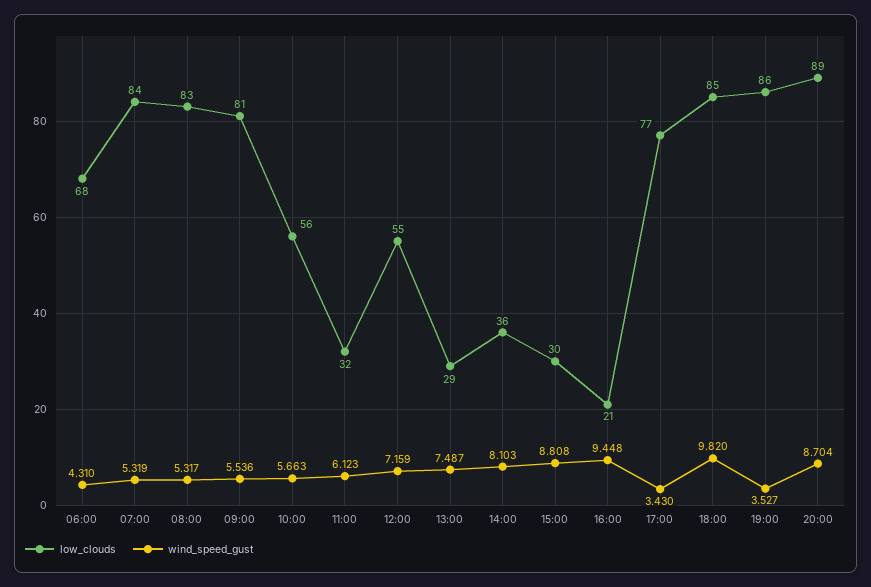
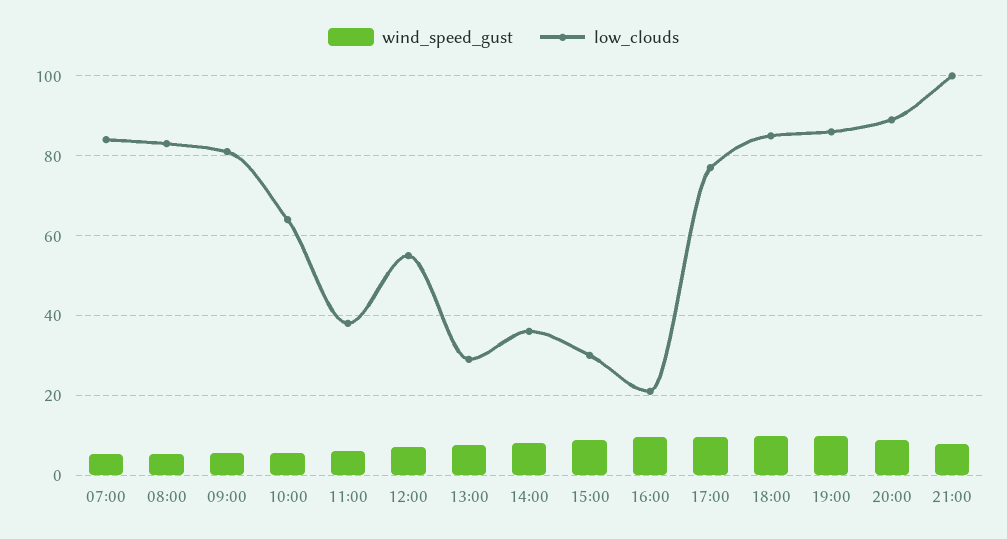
low_clouds, 06:00: 68 -> none
wind_speed_gust, 06:00: 4.31 -> none
low_clouds, 10:00: 56 -> 64
low_clouds, 11:00: 32 -> 38
wind_speed_gust, 17:00: 3.43 -> 10
wind_speed_gust, 19:00: 3.527 -> 10
wind_speed_gust, 21:00: none -> 8
low_clouds, 21:00: none -> 100

